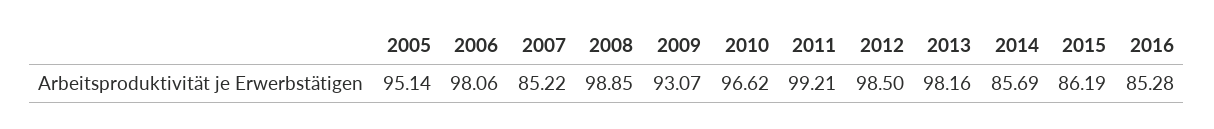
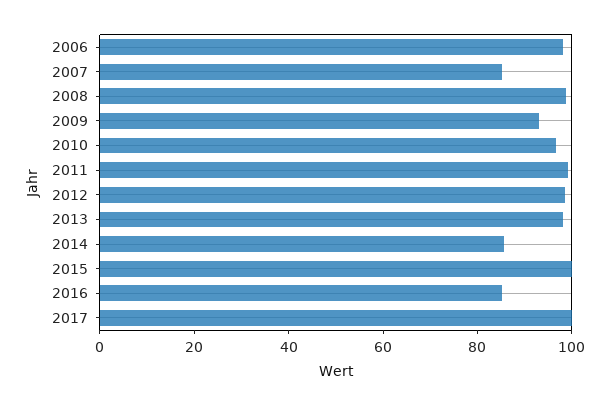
2005: 95.14 -> none
2015: 86.19 -> 100
2017: none -> 100

